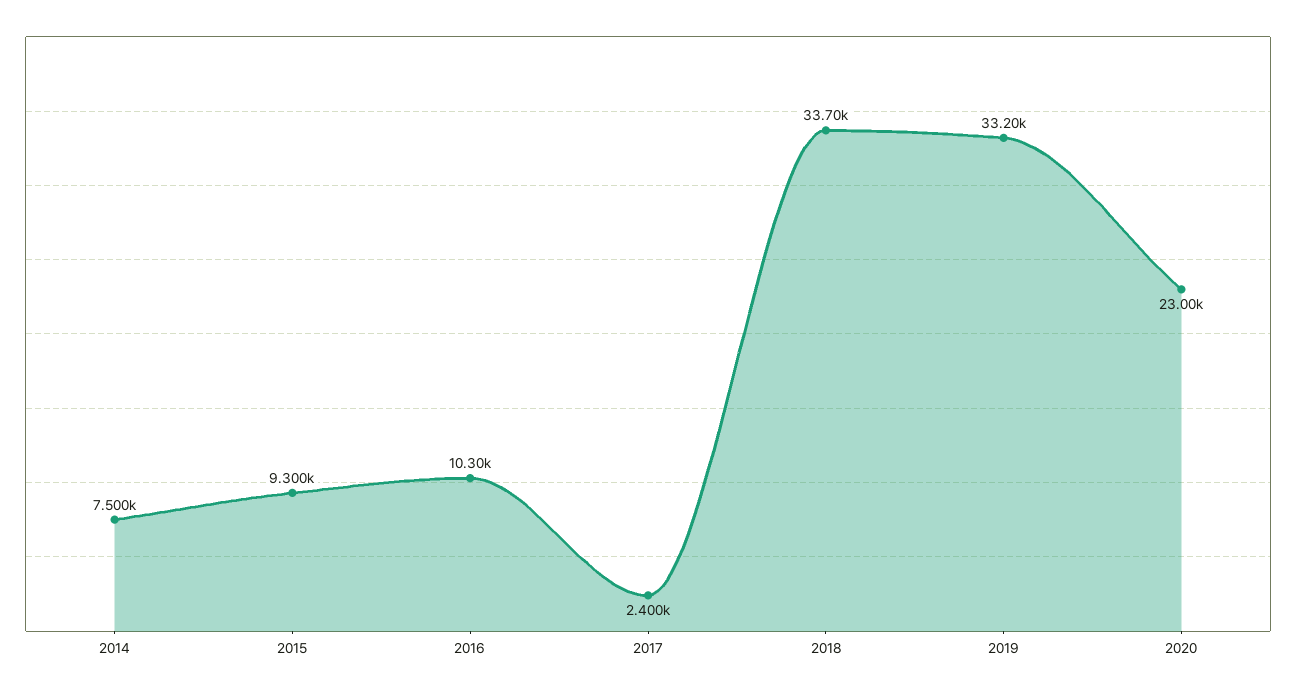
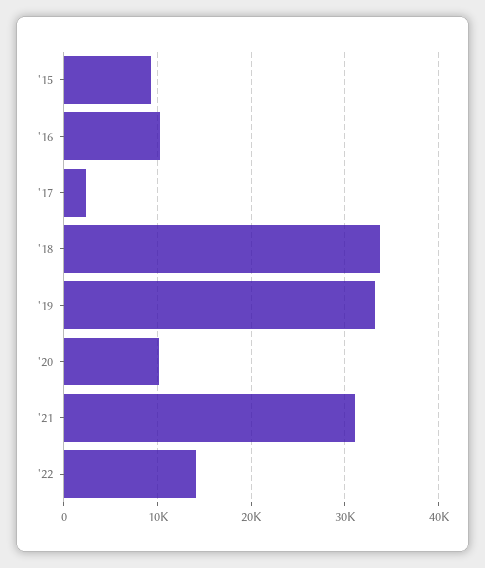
2014: 7500 -> none
2020: 23000 -> 10000
'21: none -> 31000
'22: none -> 14000

